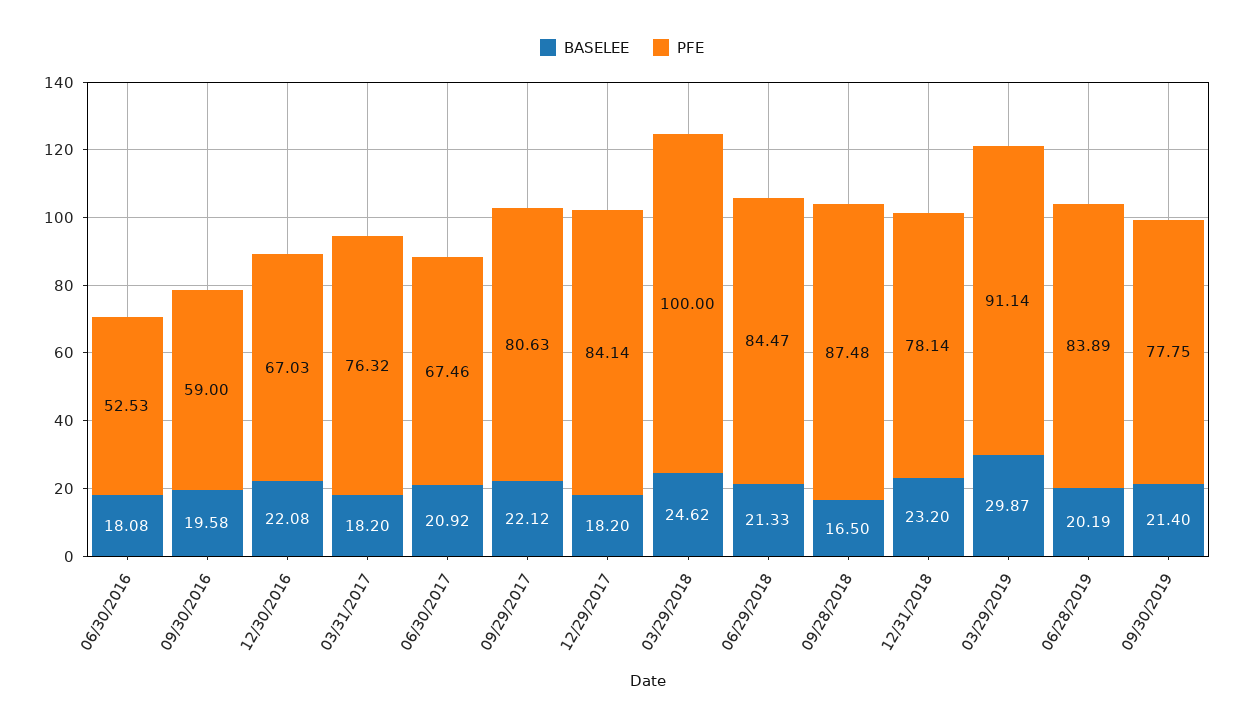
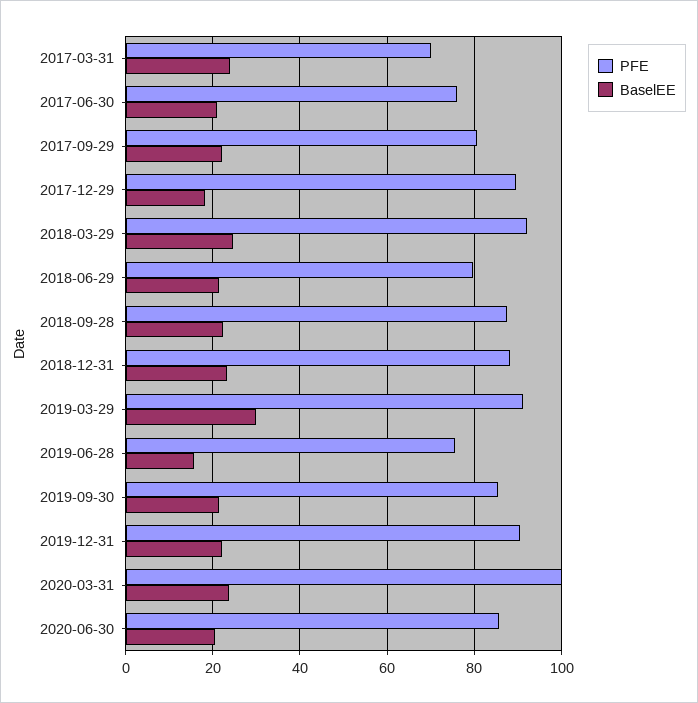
BASELEE, 06/30/2016: 18.08 -> none
PFE, 06/30/2016: 52.53 -> none
BASELEE, 09/30/2016: 19.58 -> none
PFE, 09/30/2016: 59 -> none
BASELEE, 12/30/2016: 22.08 -> none
PFE, 12/30/2016: 67.03 -> none
BASELEE, 03/31/2017: 18.2 -> 24
PFE, 03/31/2017: 76.32 -> 70
PFE, 06/30/2017: 67.46 -> 76
PFE, 12/29/2017: 84.14 -> 90
PFE, 03/29/2018: 100 -> 92
PFE, 06/29/2018: 84.47 -> 80
BASELEE, 09/28/2018: 16.5 -> 22
PFE, 12/31/2018: 78.14 -> 88
BASELEE, 06/28/2019: 20.19 -> 16
PFE, 06/28/2019: 83.89 -> 76
PFE, 09/30/2019: 77.75 -> 86
PFE, 2019-12-31: none -> 90
BASELEE, 2019-12-31: none -> 22
PFE, 2020-03-31: none -> 100
BASELEE, 2020-03-31: none -> 24
PFE, 2020-06-30: none -> 86
BASELEE, 2020-06-30: none -> 20

